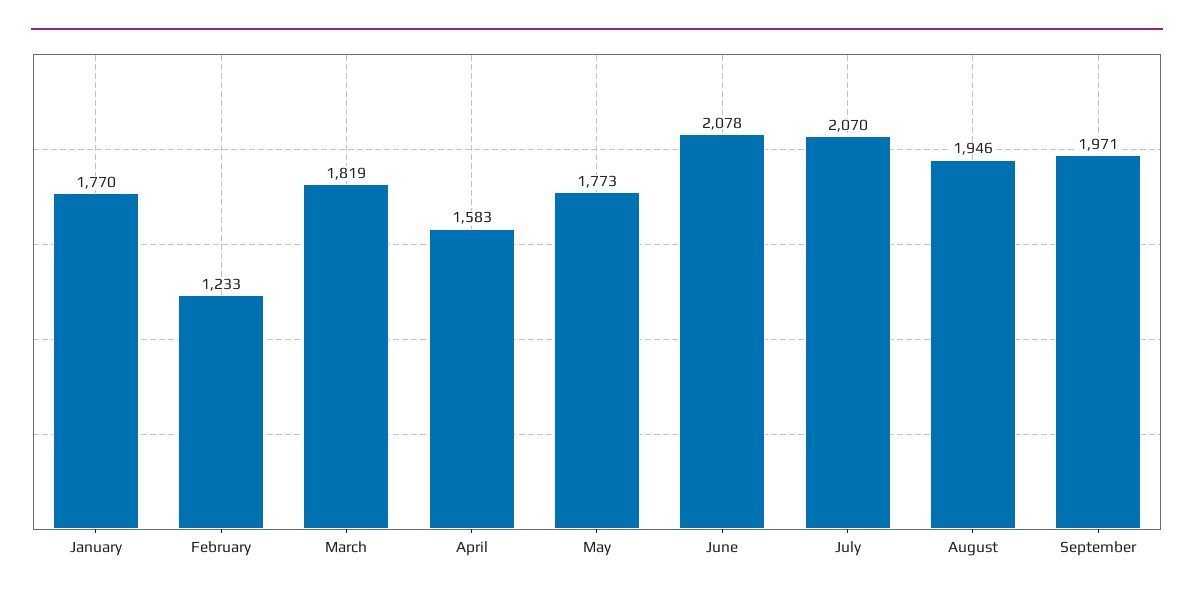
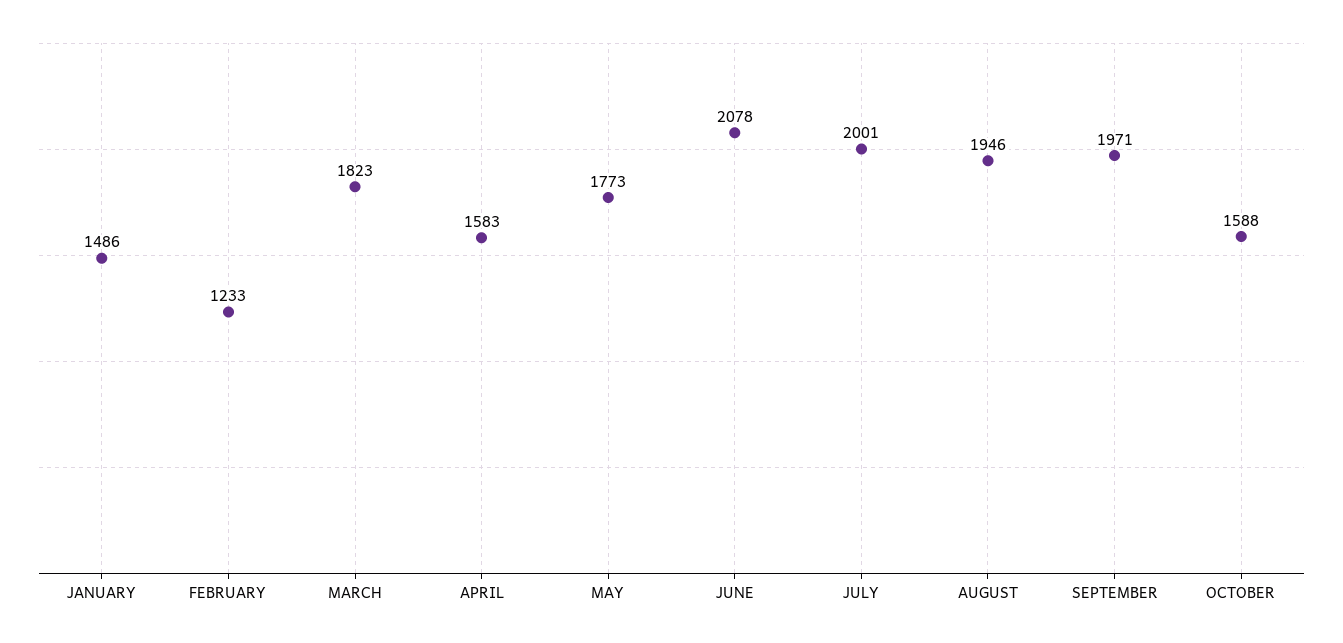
January: 1770 -> 1486
March: 1819 -> 1823
July: 2070 -> 2001
OCTOBER: none -> 1588

